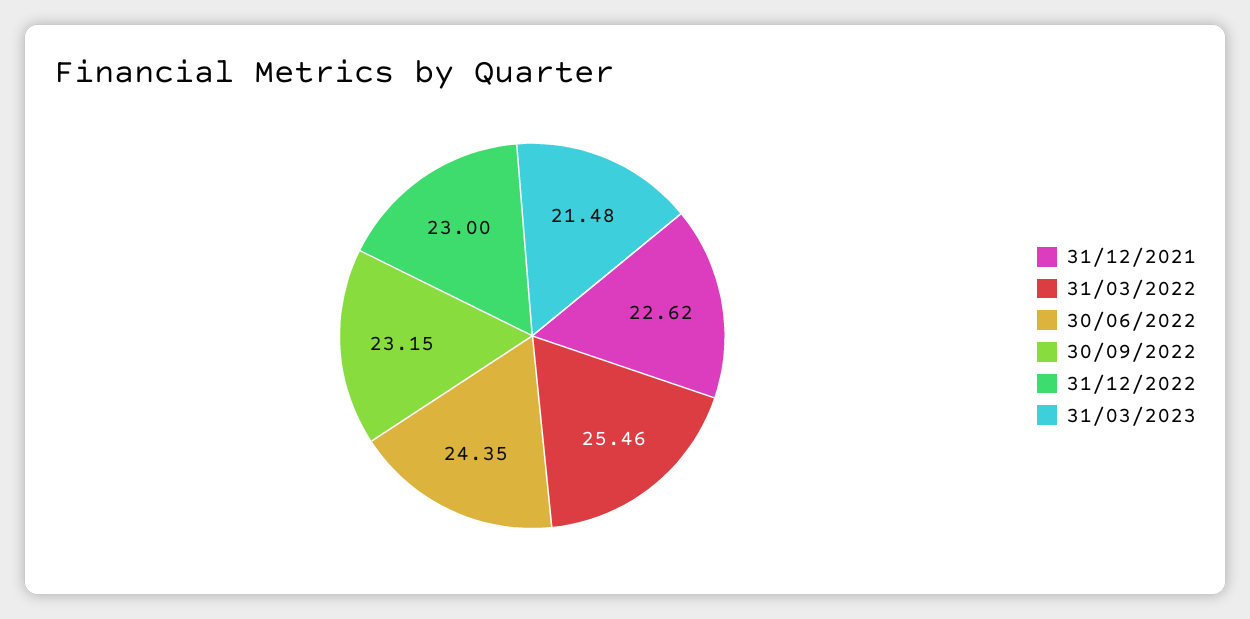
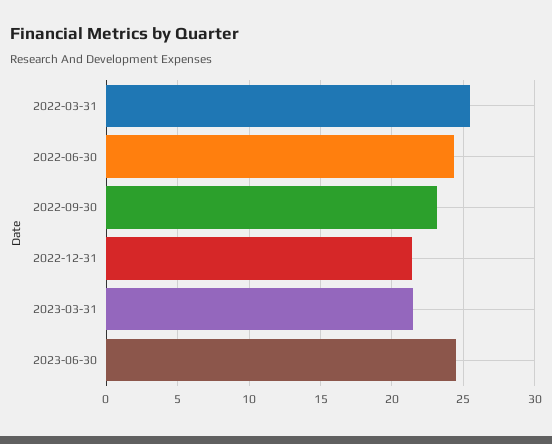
31/12/2021: 22.62 -> none
31/12/2022: 23 -> 21.5
2023-06-30: none -> 24.5

